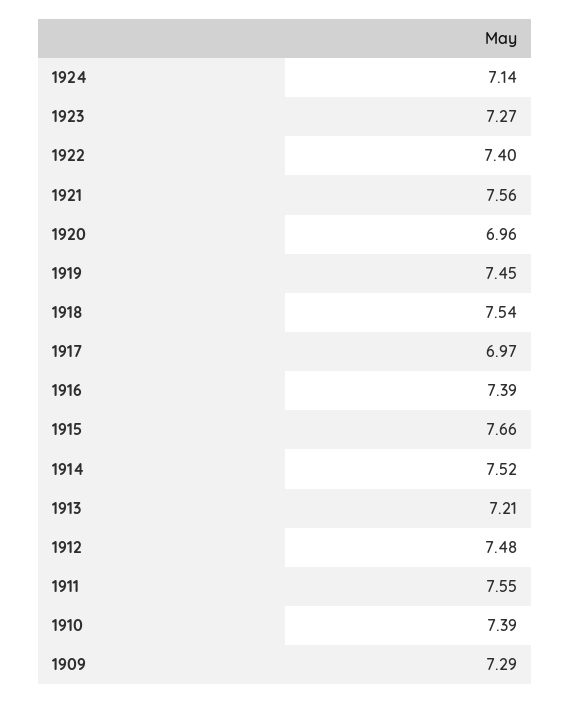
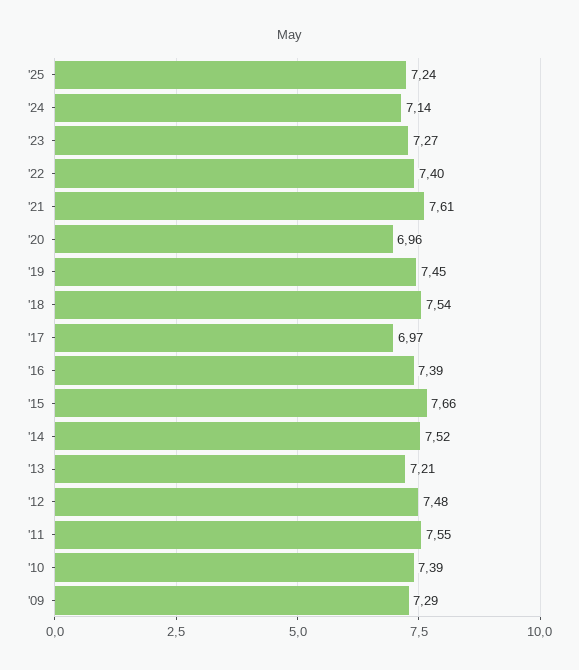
1921: 7.56 -> 7.61
'25: none -> 7.24

